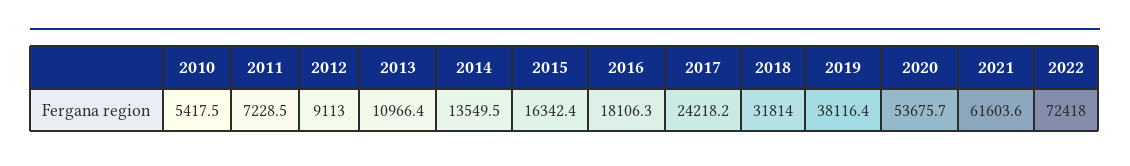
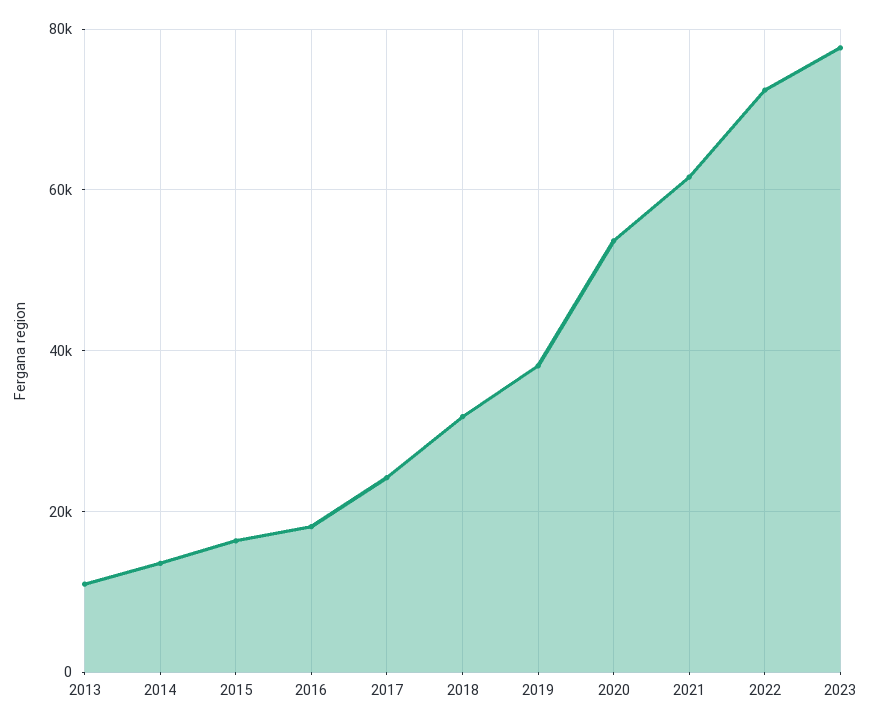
2010: 5417.5 -> none
2011: 7228.5 -> none
2012: 9113 -> none
2023: none -> 78000

